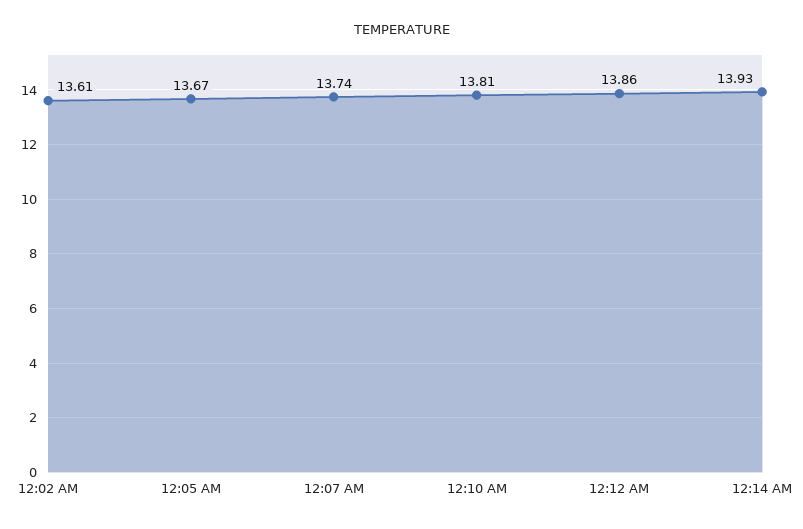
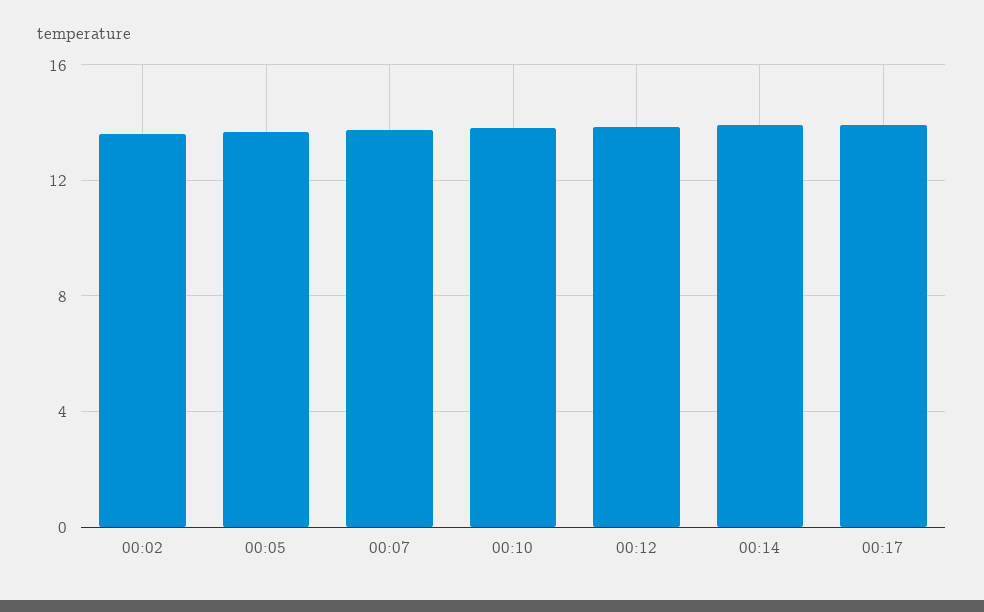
00:17: none -> 14

